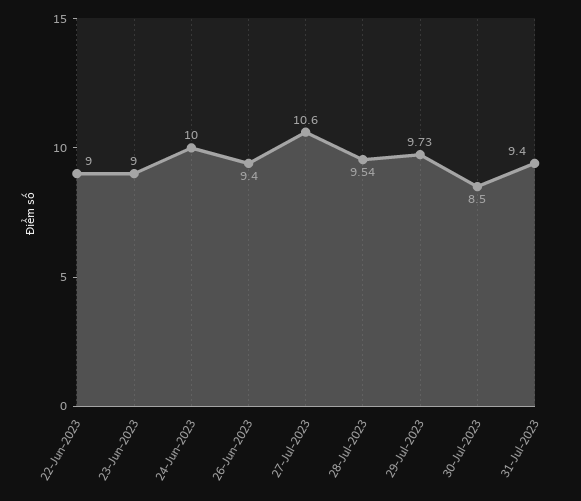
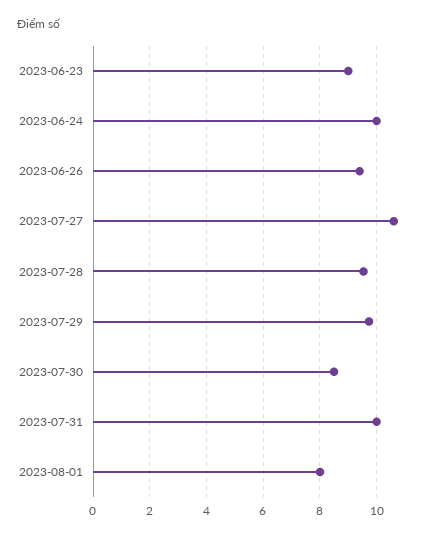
22-Jun-2023: 9 -> none
31-Jul-2023: 9.4 -> 10
2023-08-01: none -> 8

